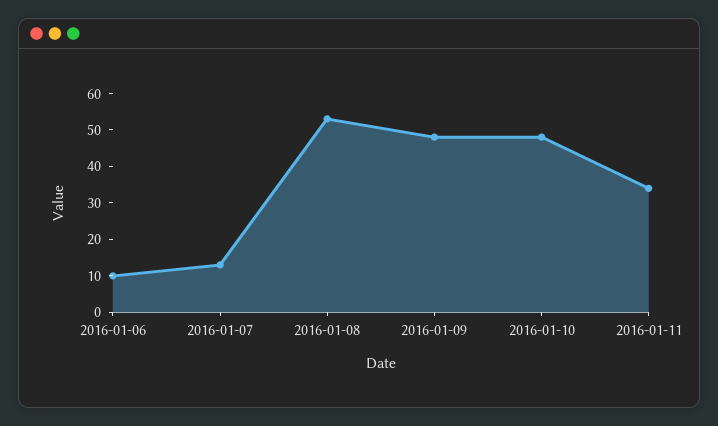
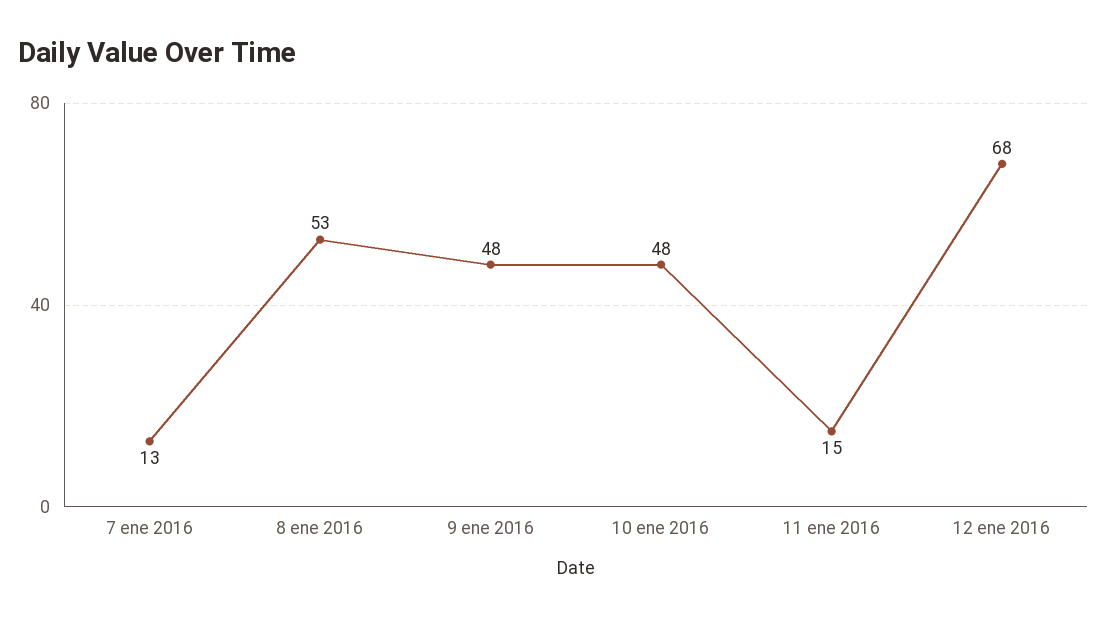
2016-01-06: 10 -> none
2016-01-11: 35 -> 15
12 ene 2016: none -> 68

